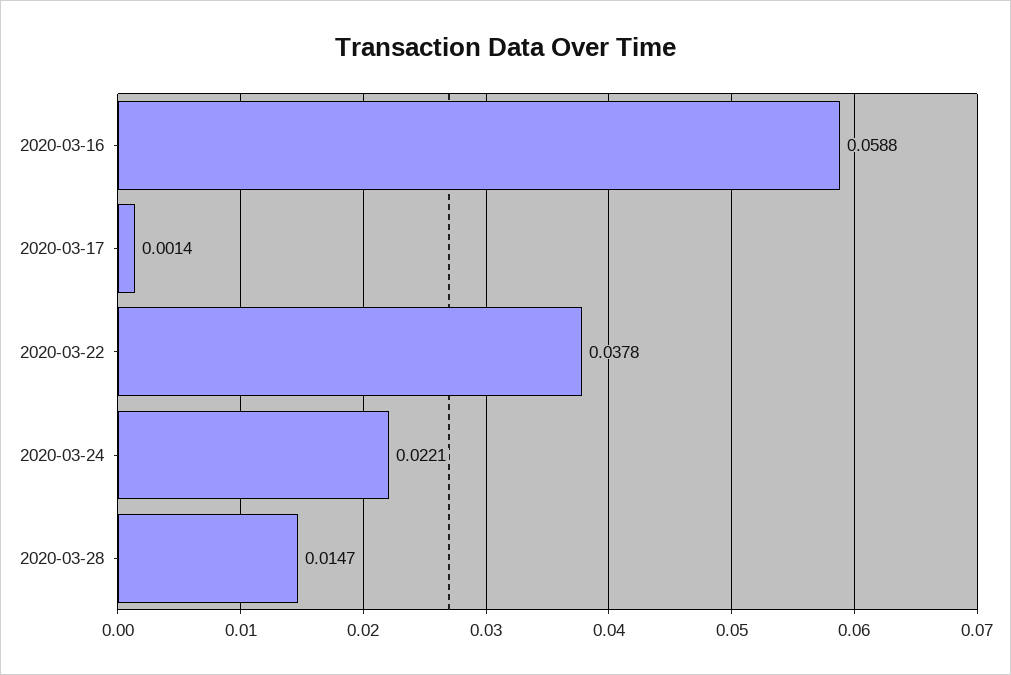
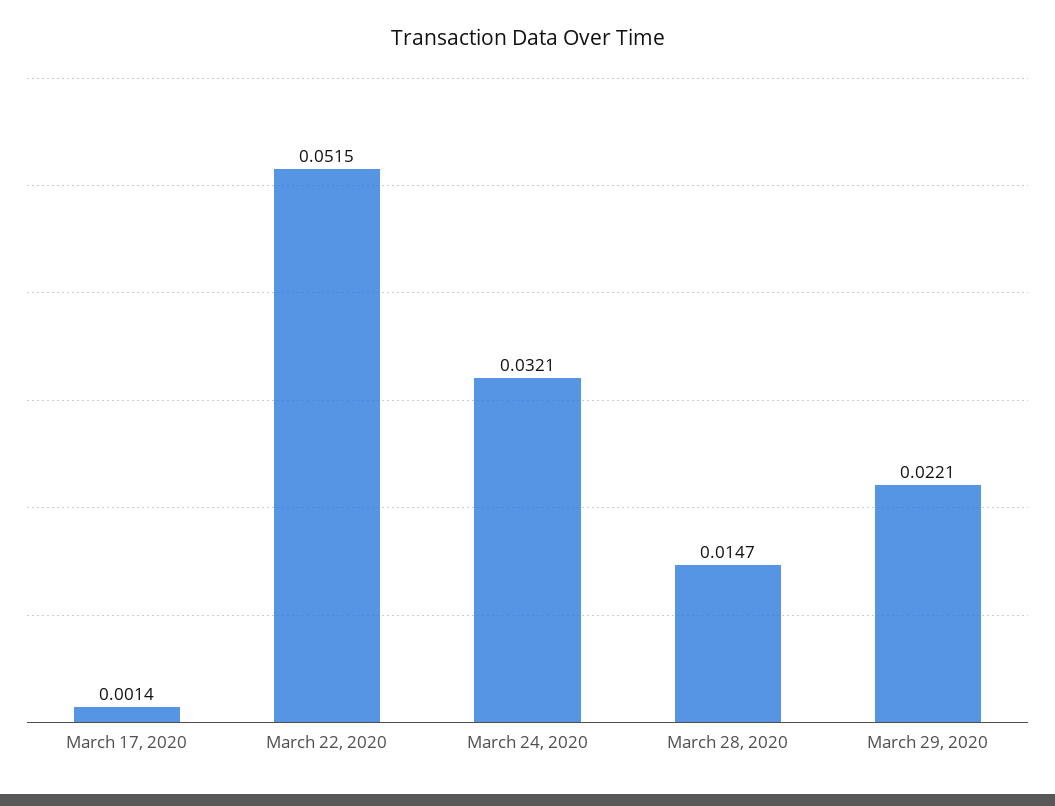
2020-03-16: 0.0588 -> none
2020-03-22: 0.0378 -> 0.0515
2020-03-24: 0.0221 -> 0.0321
March 29, 2020: none -> 0.0221

